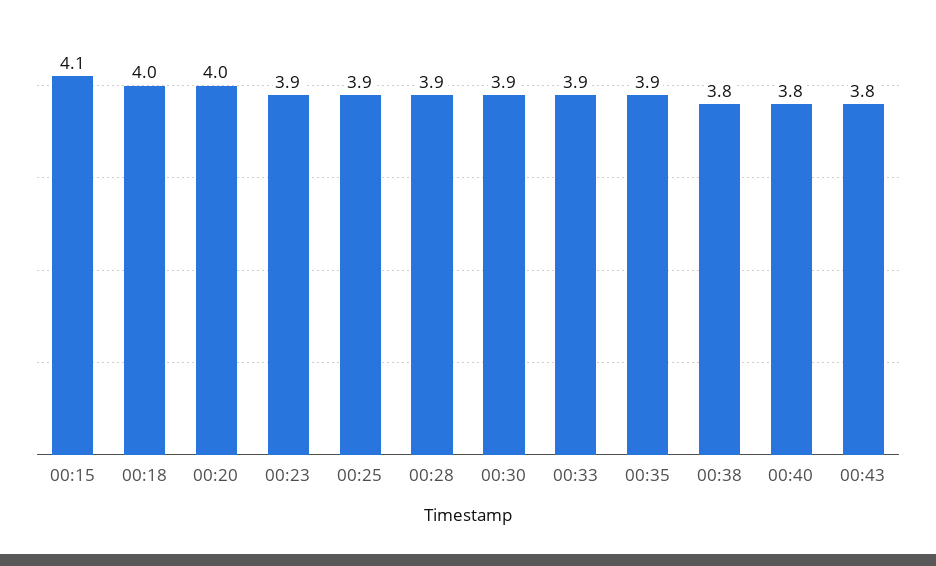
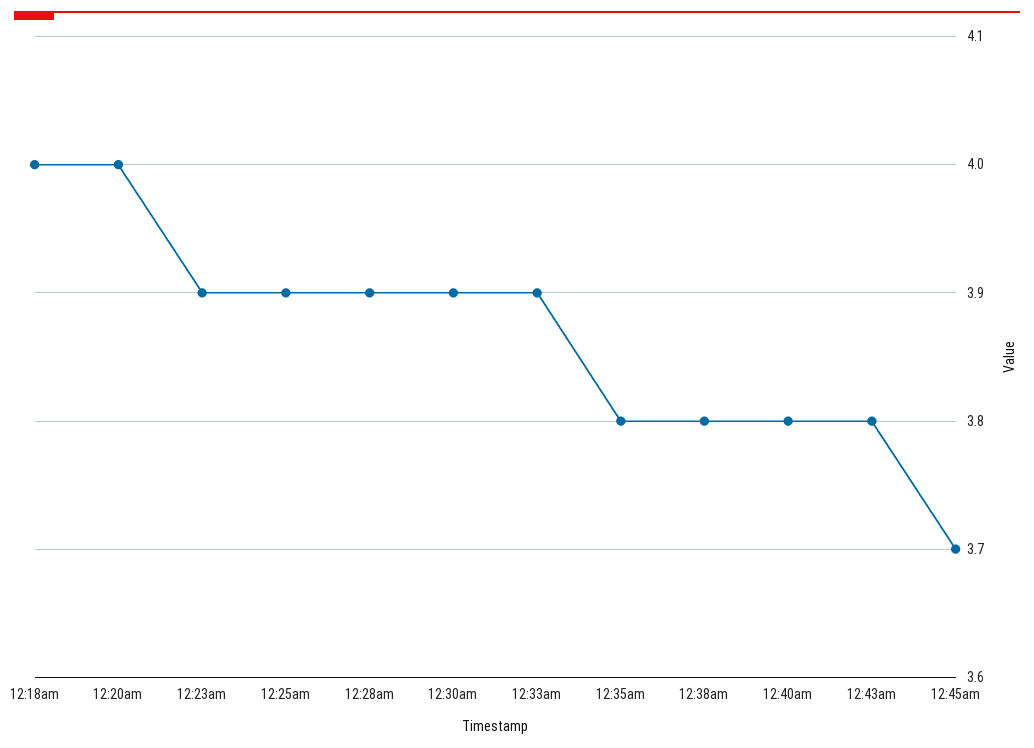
00:15: 4.1 -> none
00:35: 3.9 -> 3.8
12:45am: none -> 3.7

